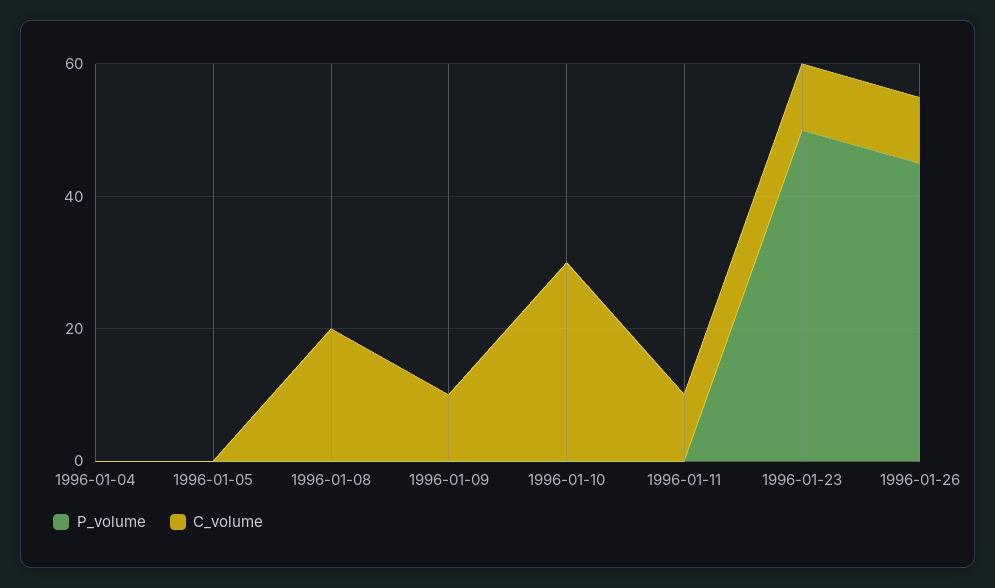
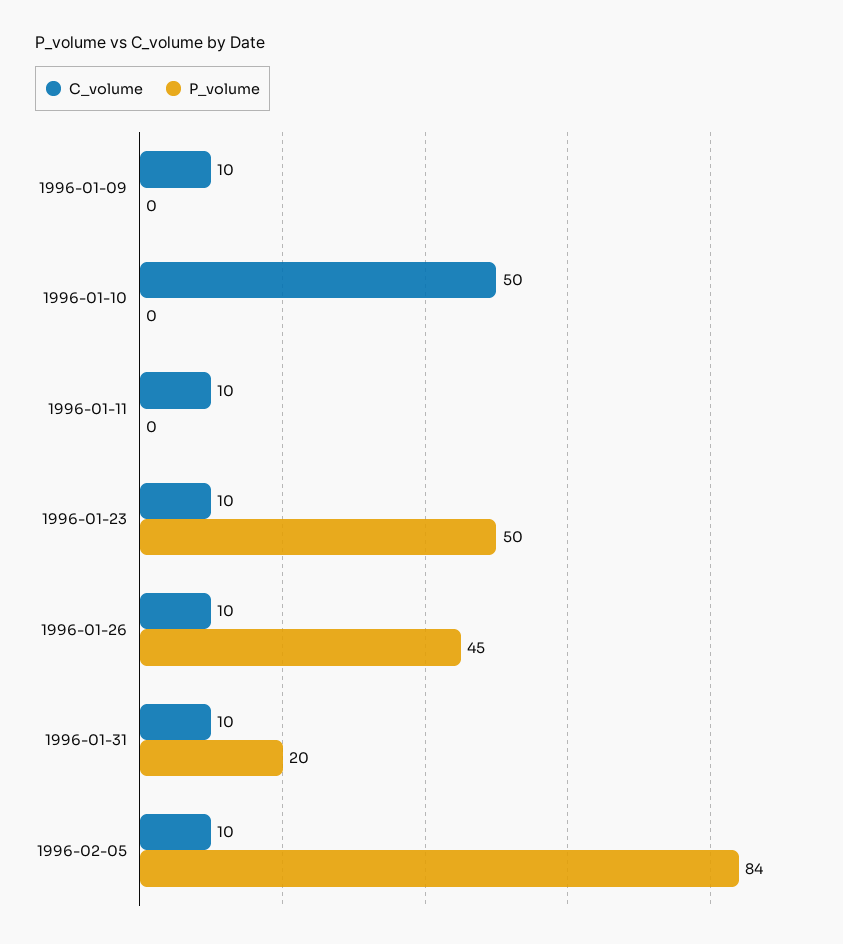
P_volume, 1996-01-04: 0 -> none
C_volume, 1996-01-04: 0 -> none
P_volume, 1996-01-05: 0 -> none
C_volume, 1996-01-05: 0 -> none
P_volume, 1996-01-08: 0 -> none
C_volume, 1996-01-08: 20 -> none
C_volume, 1996-01-10: 30 -> 50
C_volume, 1996-01-31: none -> 10
P_volume, 1996-01-31: none -> 20
C_volume, 1996-02-05: none -> 10
P_volume, 1996-02-05: none -> 84

